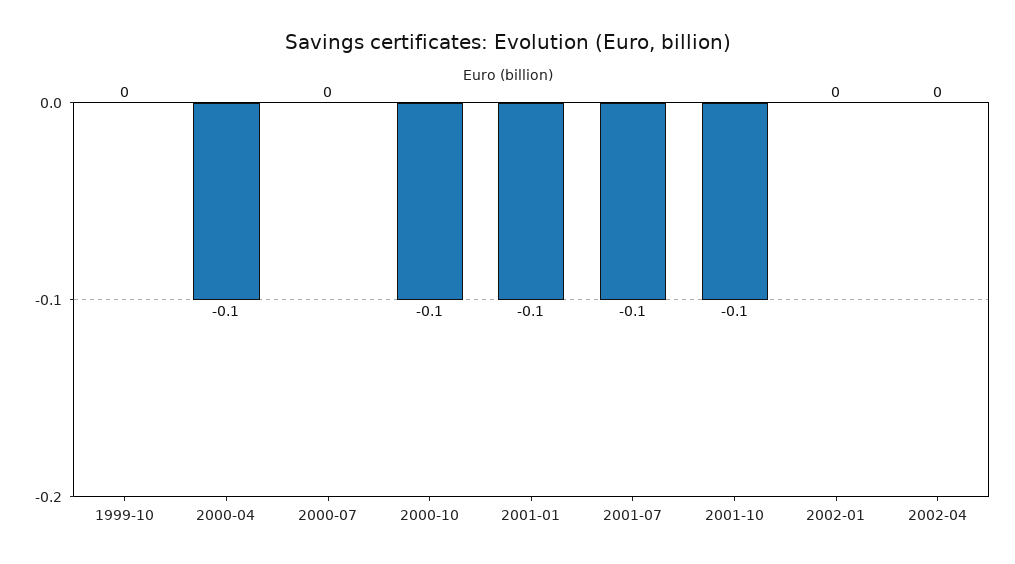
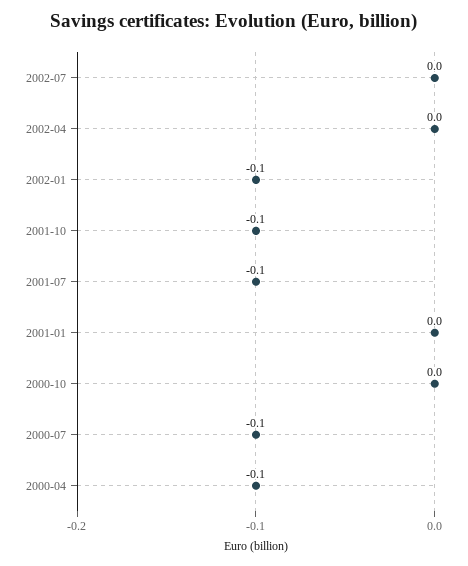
1999-10: 0 -> none
2000-07: 0 -> -0.1
2000-10: -0.1 -> 0
2001-01: -0.1 -> 0
2002-01: 0 -> -0.1
2002-07: none -> 0

